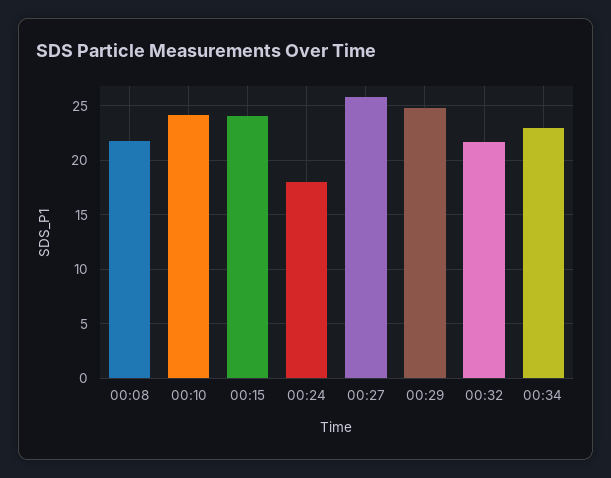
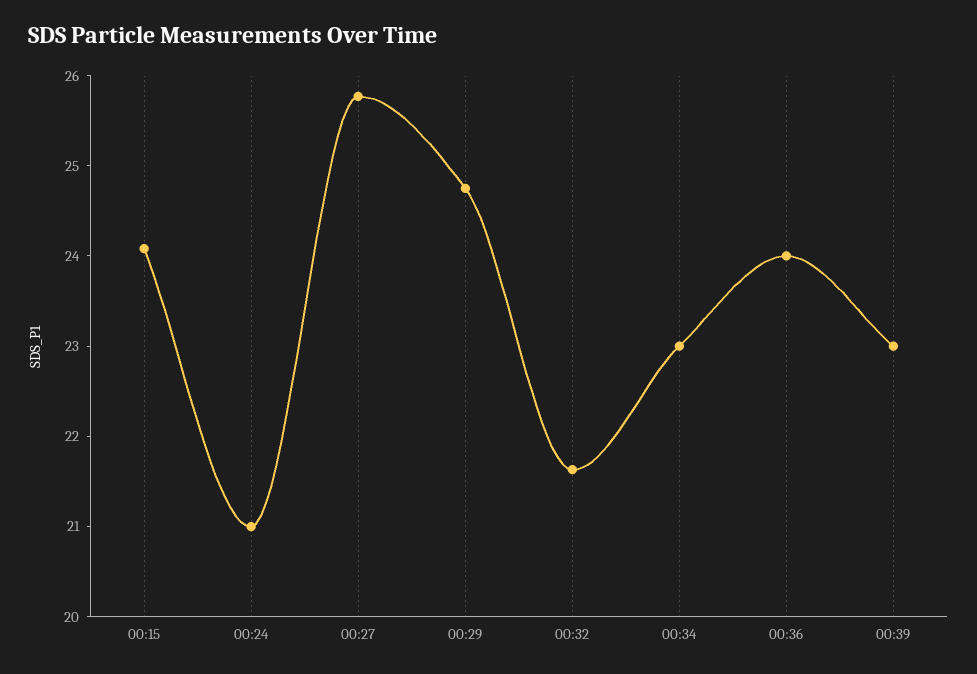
00:08: 22 -> none
00:10: 24 -> none
00:24: 18 -> 21
00:36: none -> 24
00:39: none -> 23

